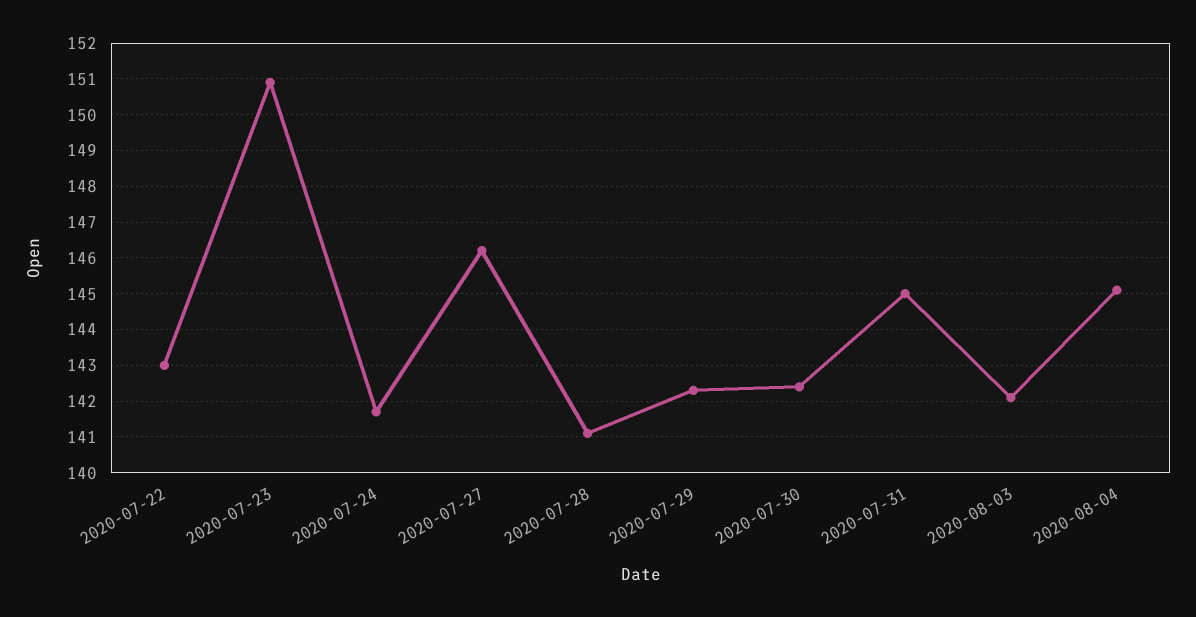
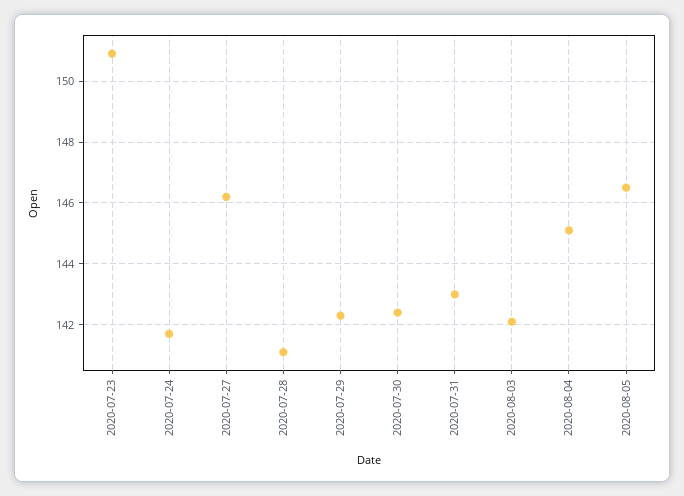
2020-07-22: 143 -> none
2020-07-31: 145 -> 143
2020-08-05: none -> 146.5

